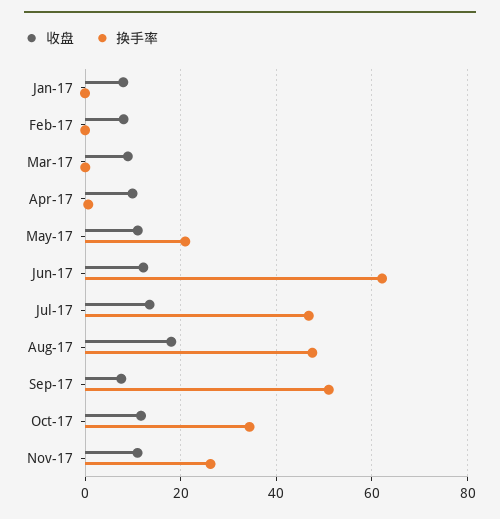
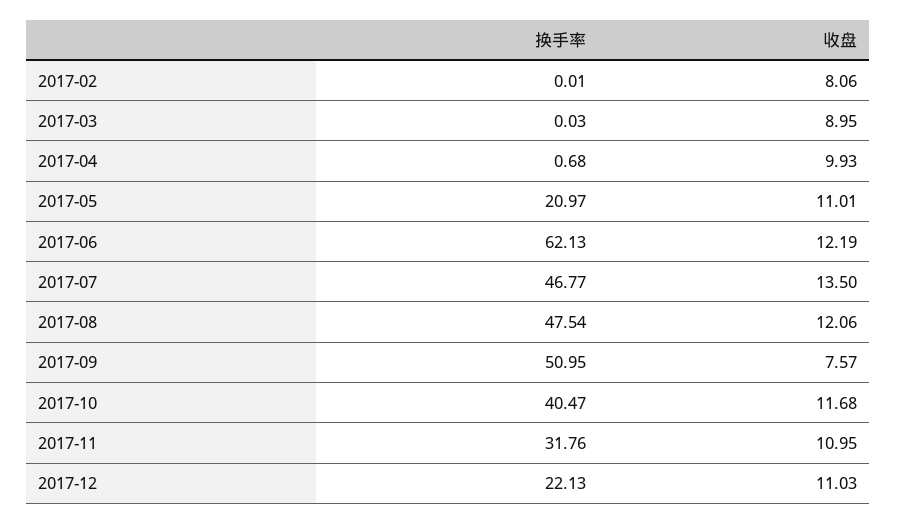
收盘, Jan-17: 8 -> none
换手率, Jan-17: 0 -> none
收盘, Aug-17: 18 -> 12.06
换手率, Oct-17: 34 -> 40.47
换手率, Nov-17: 26 -> 31.76
换手率, 2017-12: none -> 22.13
收盘, 2017-12: none -> 11.03

